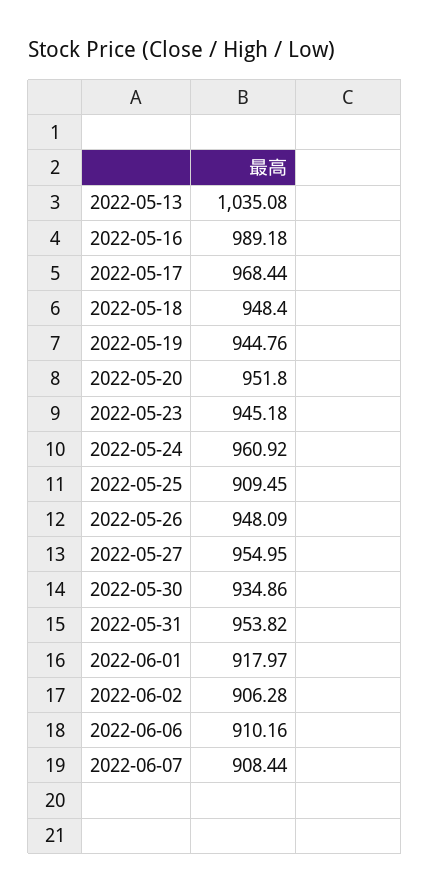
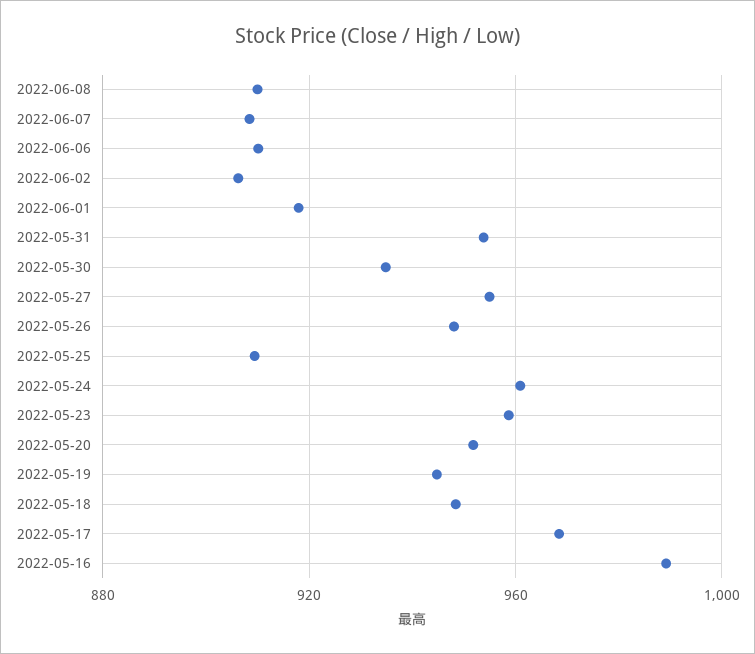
2022-05-13: 1035.08 -> none
2022-05-23: 945.18 -> 960
2022-06-08: none -> 910

